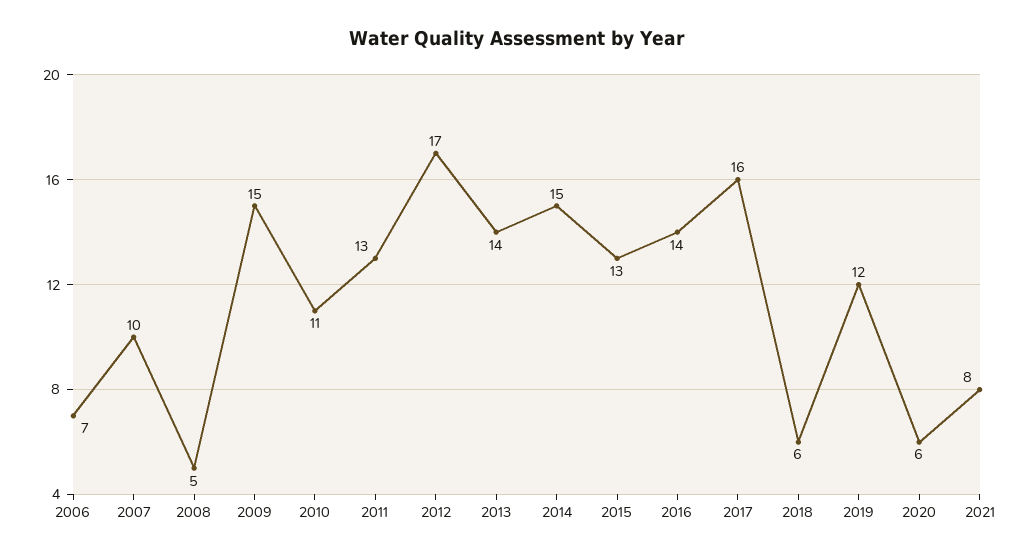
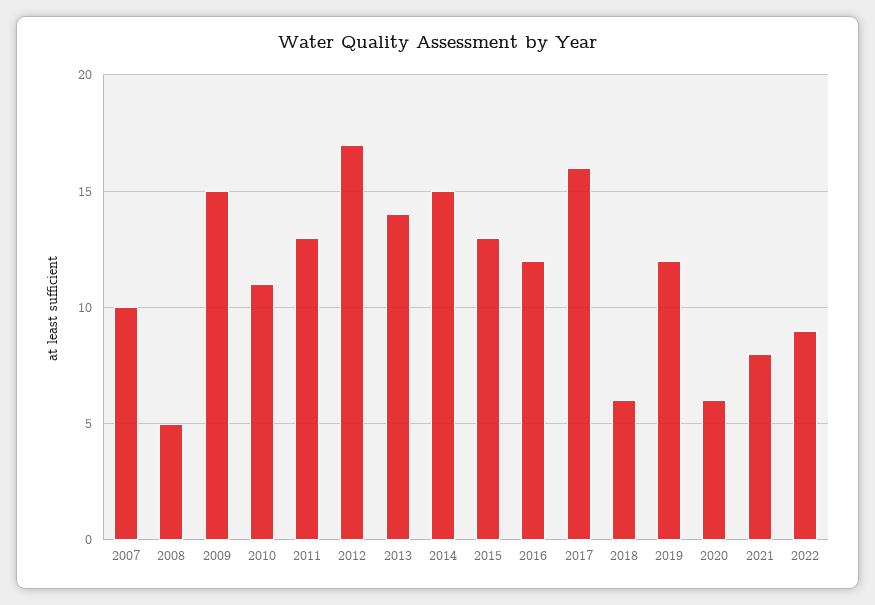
2006: 7 -> none
2016: 14 -> 12
2022: none -> 9

